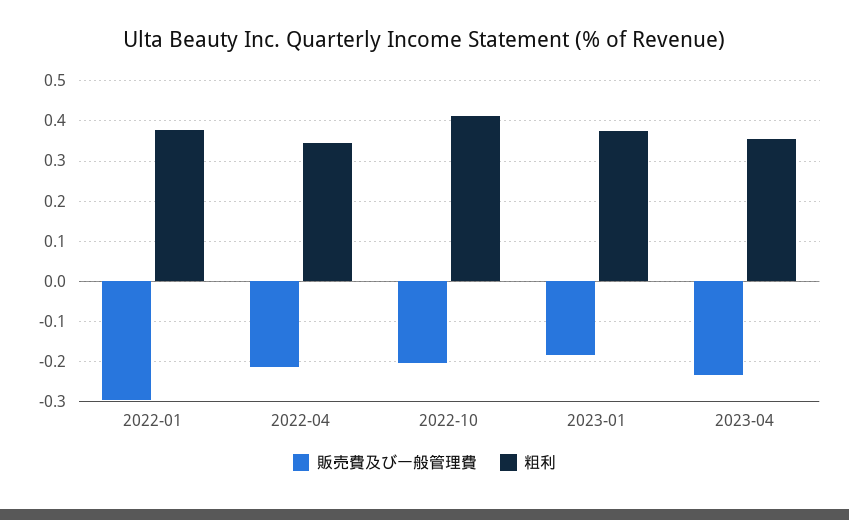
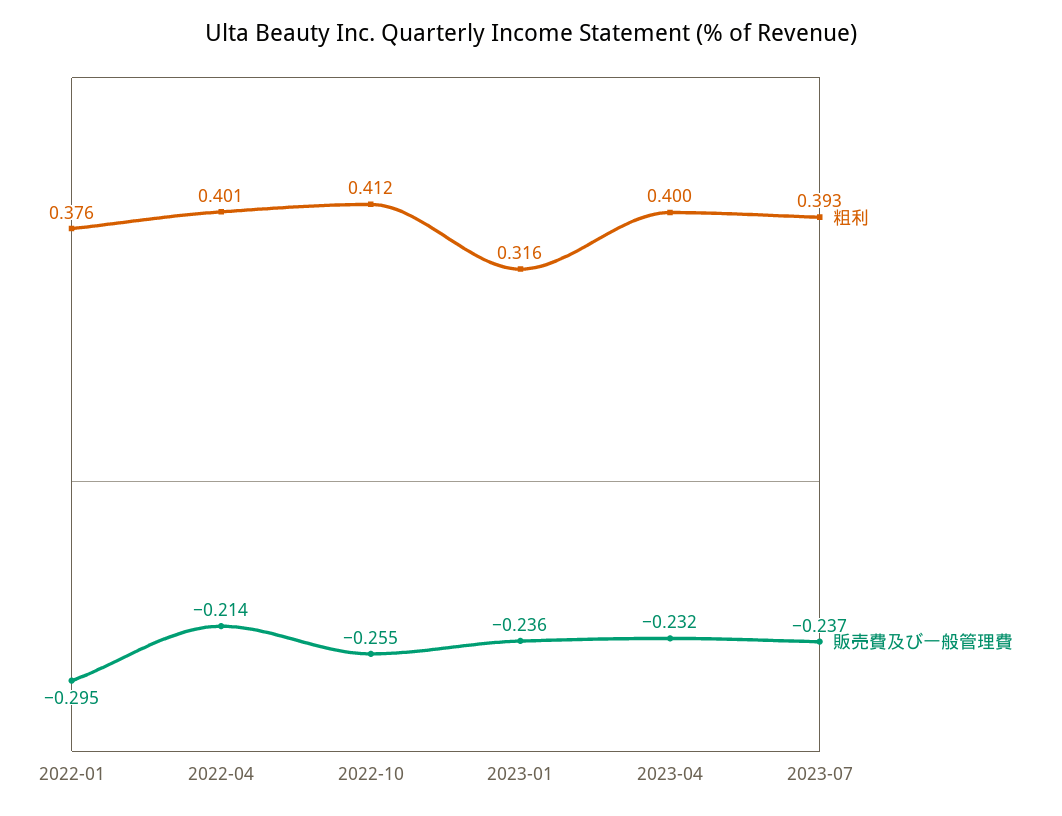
粗利, 2022-04: 0.34 -> 0.401
販売費及び一般管理費, 2022-10: -0.2 -> -0.255
販売費及び一般管理費, 2023-01: -0.18 -> -0.236
粗利, 2023-01: 0.38 -> 0.316
粗利, 2023-04: 0.36 -> 0.4
粗利, 2023-07: none -> 0.393
販売費及び一般管理費, 2023-07: none -> -0.237

